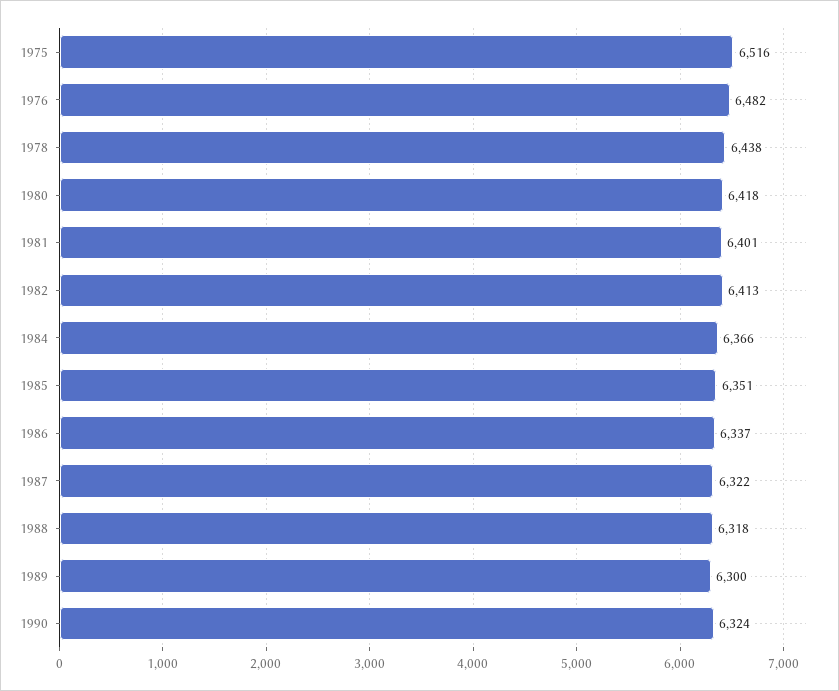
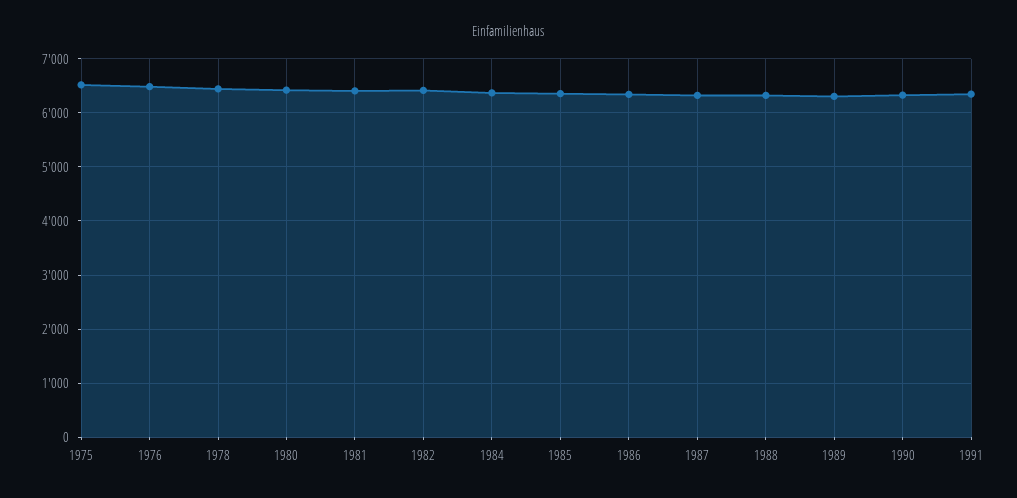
1991: none -> 6400

